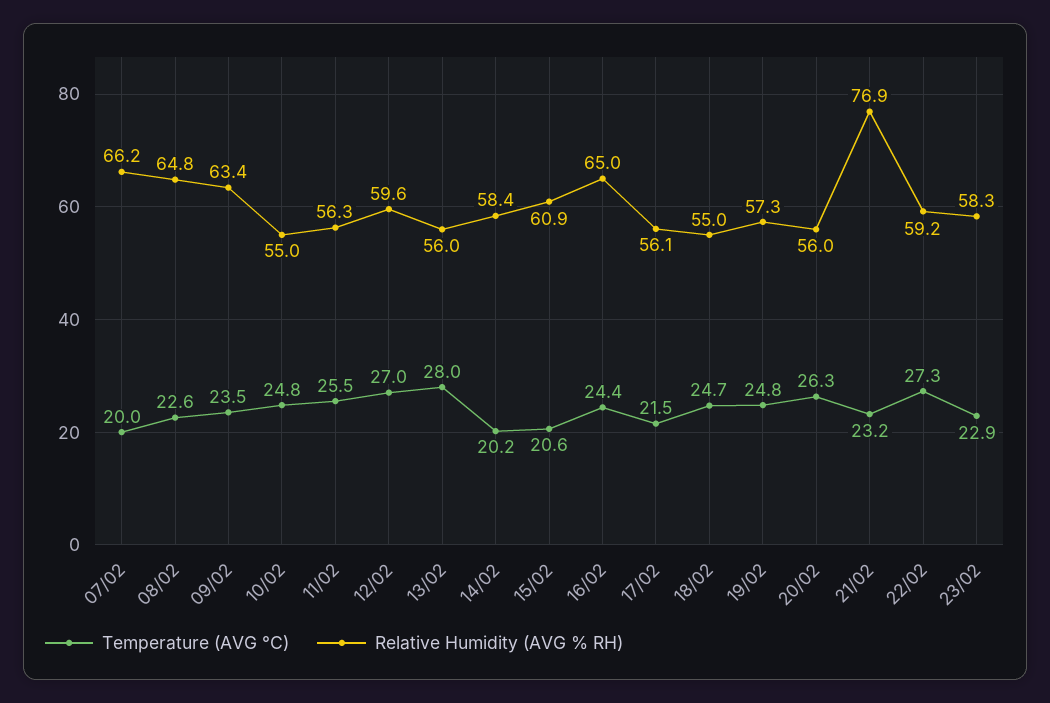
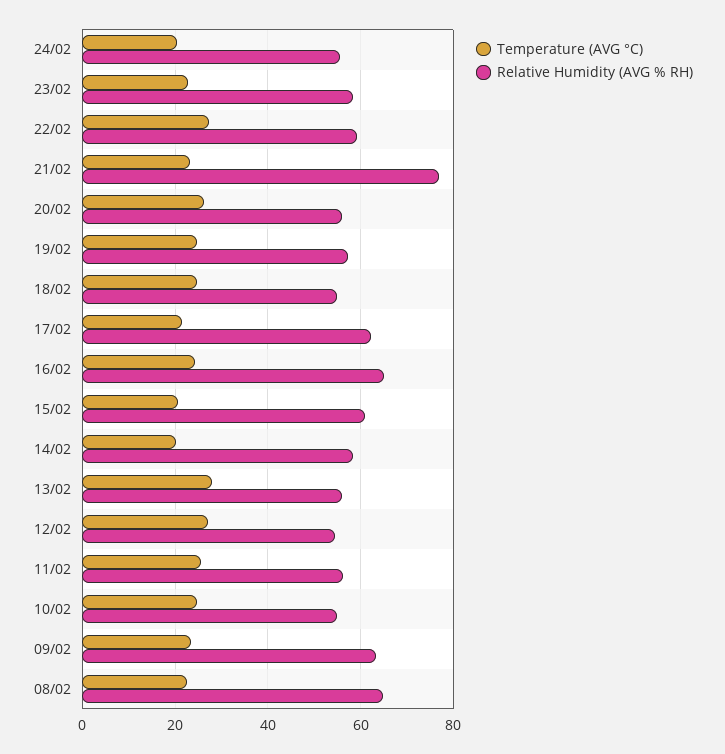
Temperature (AVG °C), 07/02: 20 -> none
Relative Humidity (AVG % RH), 07/02: 66.2 -> none
Relative Humidity (AVG % RH), 12/02: 59.6 -> 54
Relative Humidity (AVG % RH), 17/02: 56.1 -> 62
Temperature (AVG °C), 24/02: none -> 20
Relative Humidity (AVG % RH), 24/02: none -> 56

